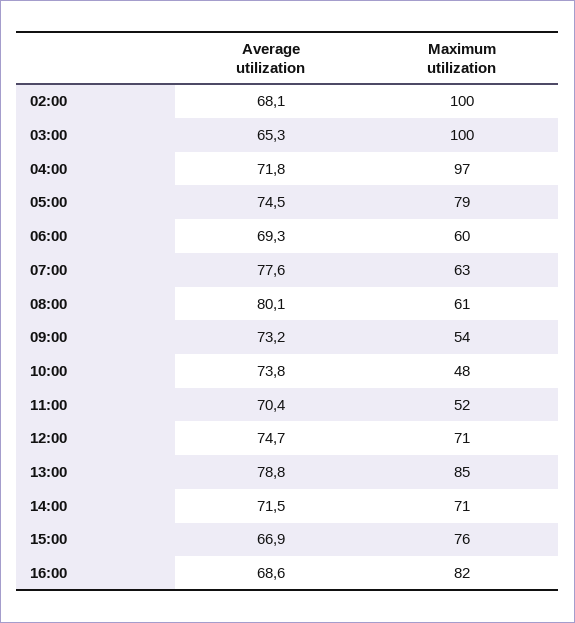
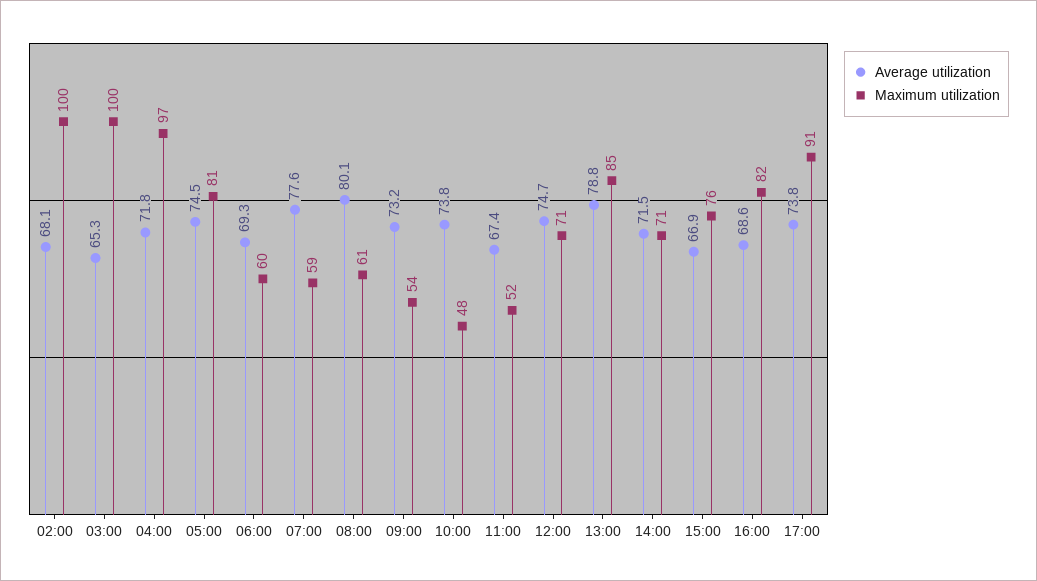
Maximum utilization, 05:00: 79 -> 81
Maximum utilization, 07:00: 63 -> 59
Average utilization, 11:00: 70.4 -> 67.4
Average utilization, 17:00: none -> 73.8
Maximum utilization, 17:00: none -> 91

